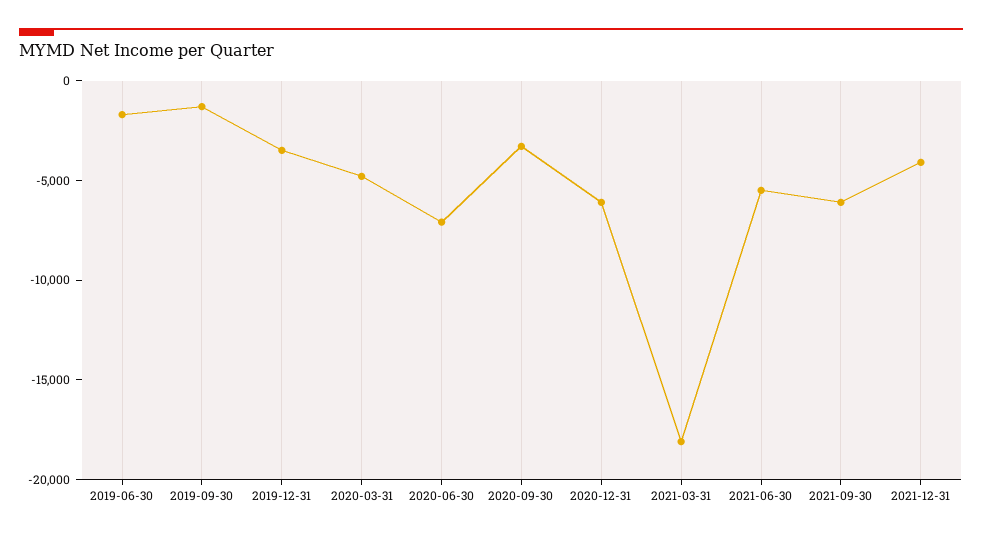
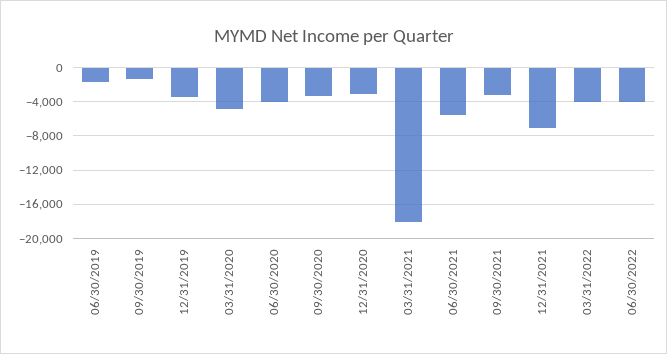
2020-06-30: -7000 -> -4000
2020-12-31: -6000 -> -3000
2021-09-30: -6000 -> -3000
2021-12-31: -4000 -> -7000
03/31/2022: none -> -4000
06/30/2022: none -> -4000

